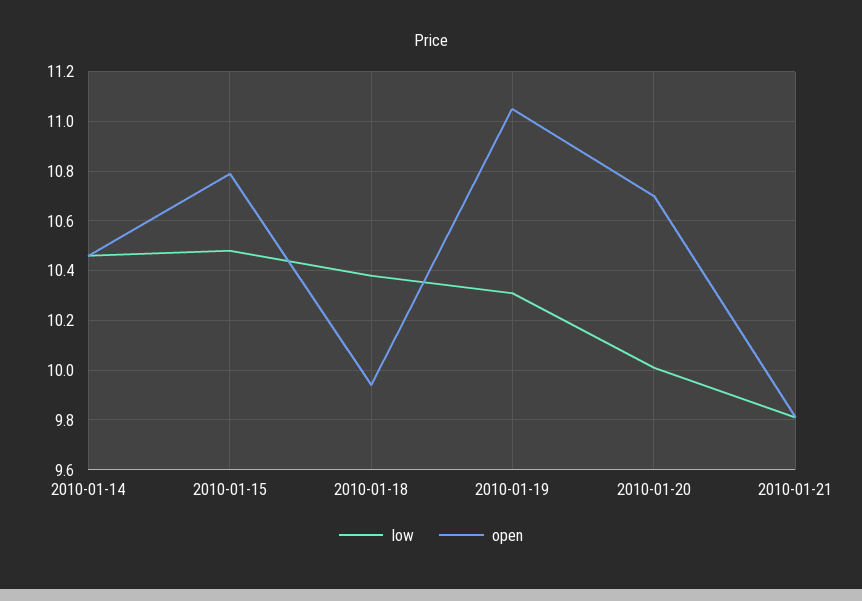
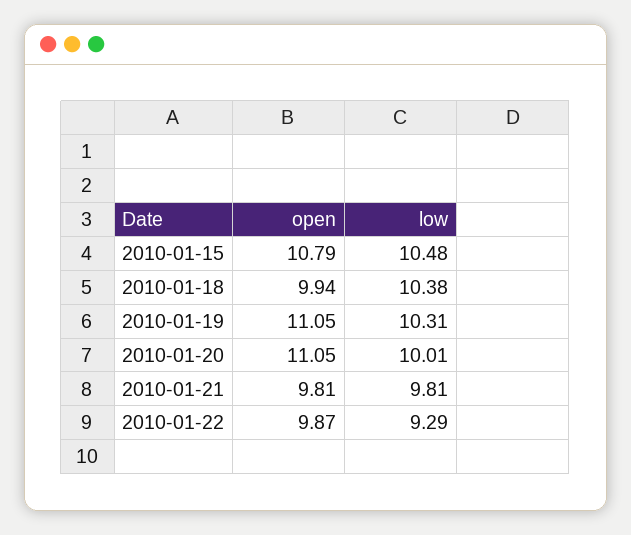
low, 2010-01-14: 10.45 -> none
open, 2010-01-14: 10.45 -> none
open, 2010-01-20: 10.7 -> 11.05
open, 2010-01-22: none -> 9.87
low, 2010-01-22: none -> 9.29

